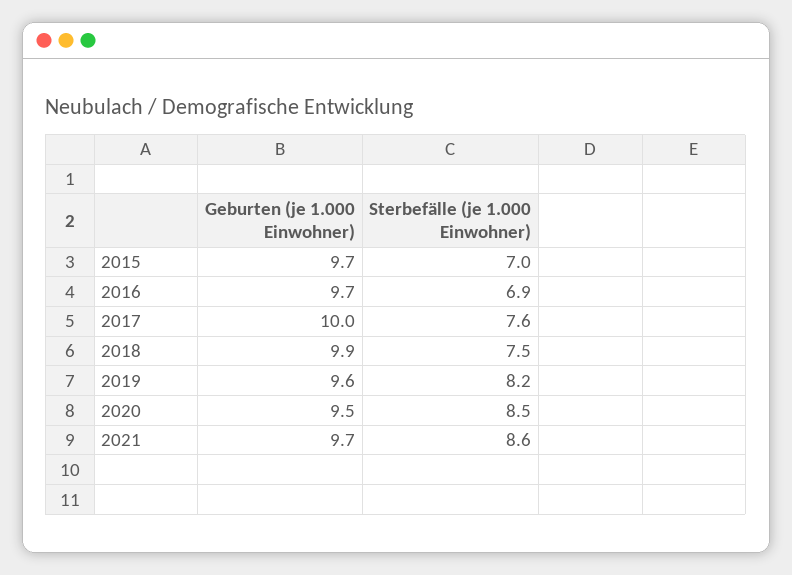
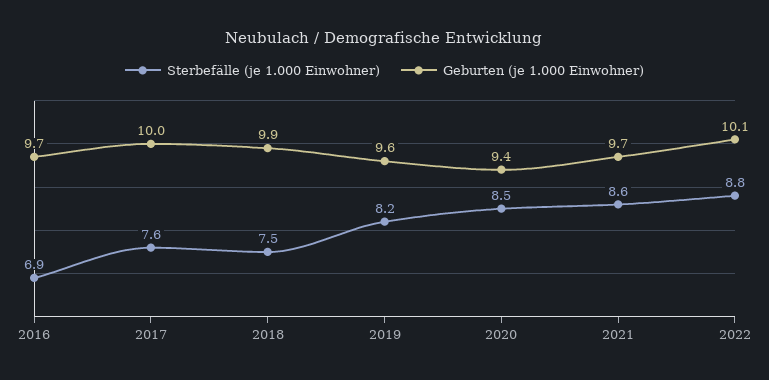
Geburten (je 1.000 Einwohner), 2015: 9.7 -> none
Sterbefälle (je 1.000 Einwohner), 2015: 7 -> none
Geburten (je 1.000 Einwohner), 2020: 9.5 -> 9.4
Sterbefälle (je 1.000 Einwohner), 2022: none -> 8.8
Geburten (je 1.000 Einwohner), 2022: none -> 10.1

